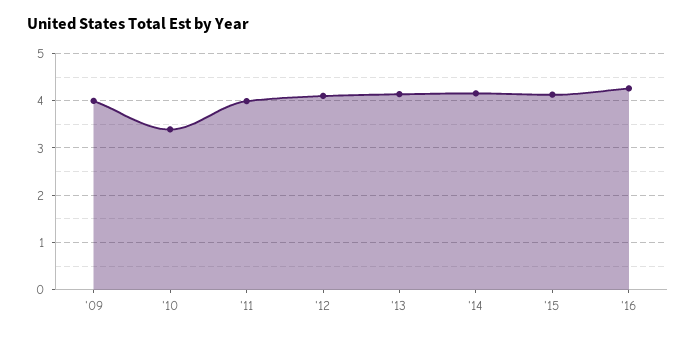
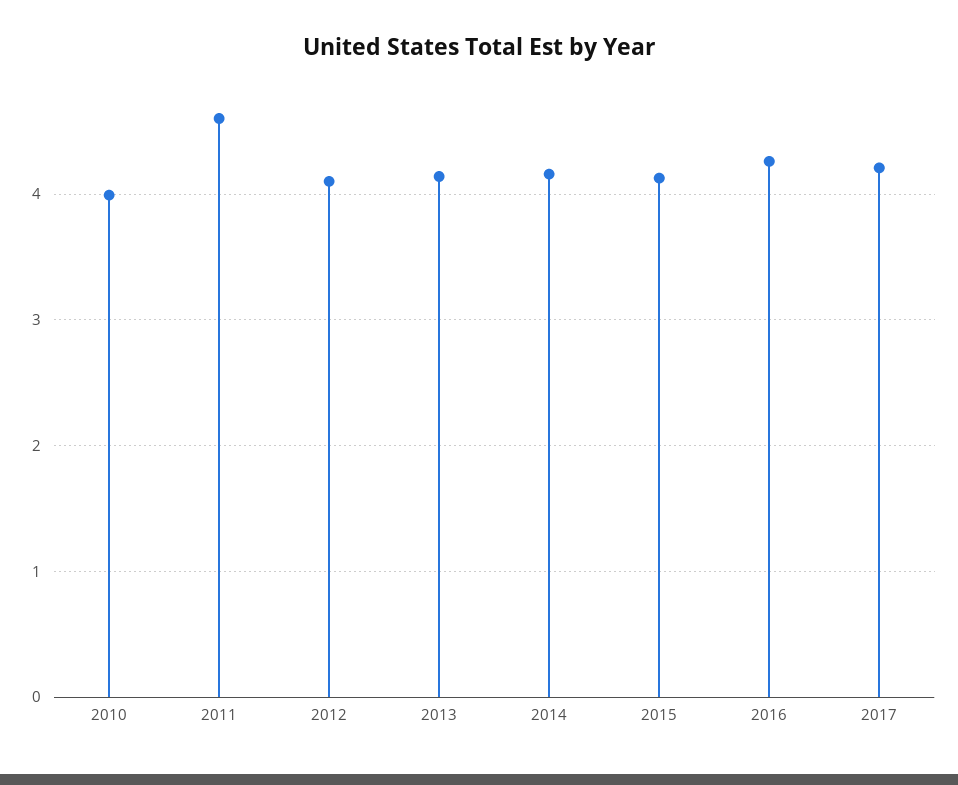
'09: 4 -> none
'10: 3.4 -> 4
'11: 4 -> 4.6
2017: none -> 4.2

